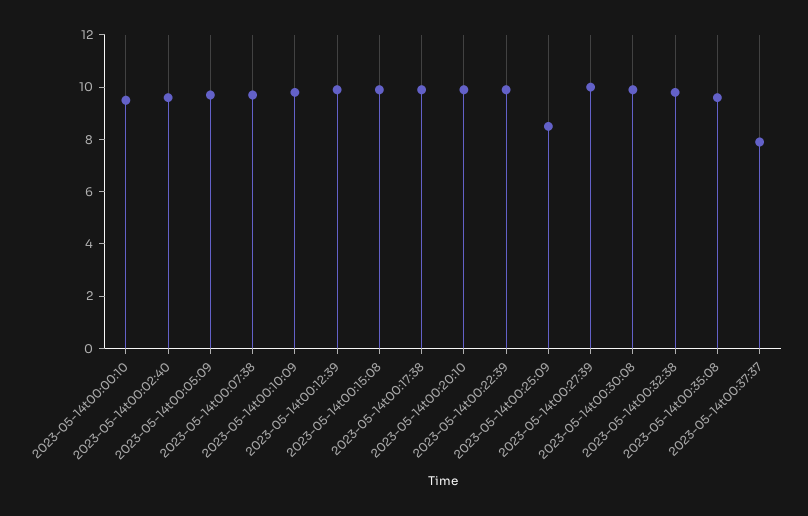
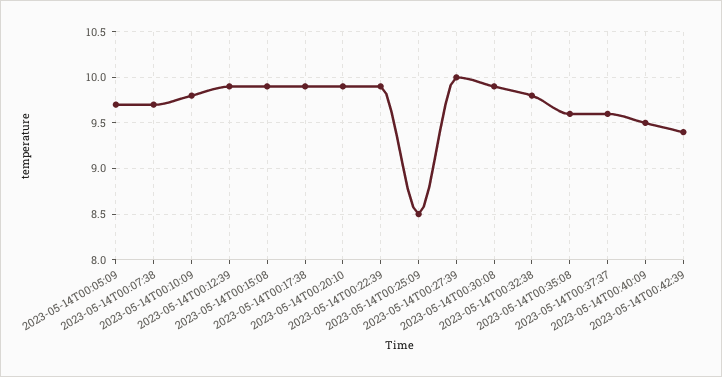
2023-05-14t00:00:10: 9.5 -> none
2023-05-14t00:02:40: 9.5 -> none
2023-05-14t00:37:37: 8 -> 9.6
2023-05-14T00:40:09: none -> 9.5
2023-05-14T00:42:39: none -> 9.4

